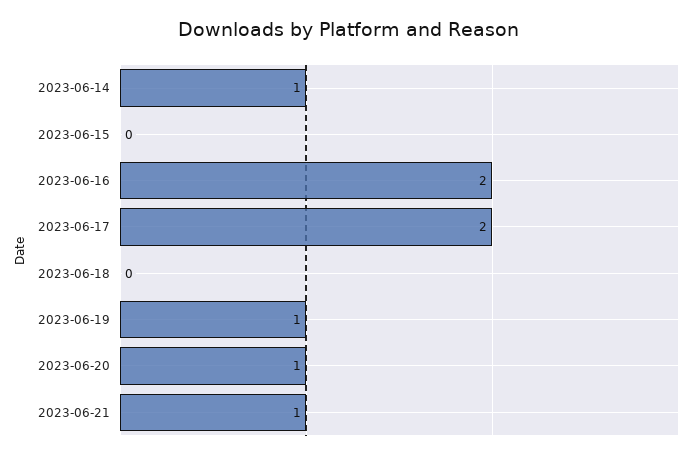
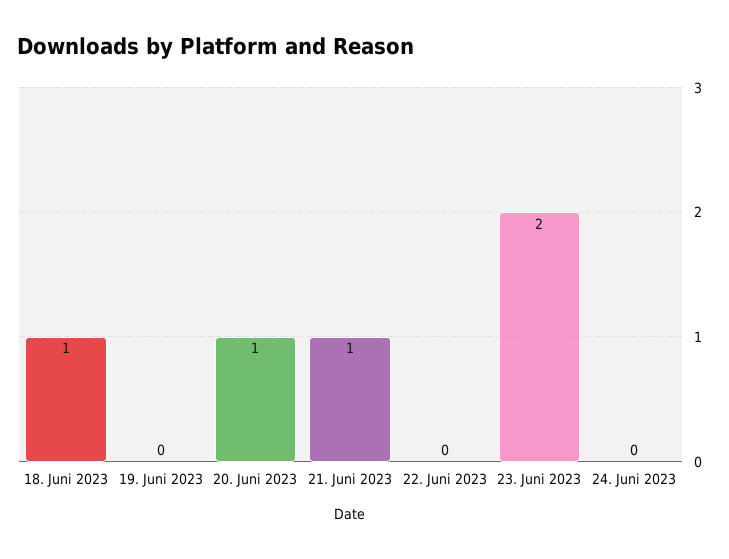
2023-06-14: 1 -> none
2023-06-15: 0 -> none
2023-06-16: 2 -> none
2023-06-17: 2 -> none
2023-06-18: 0 -> 1
2023-06-19: 1 -> 0
22. Juni 2023: none -> 0
23. Juni 2023: none -> 2
24. Juni 2023: none -> 0

